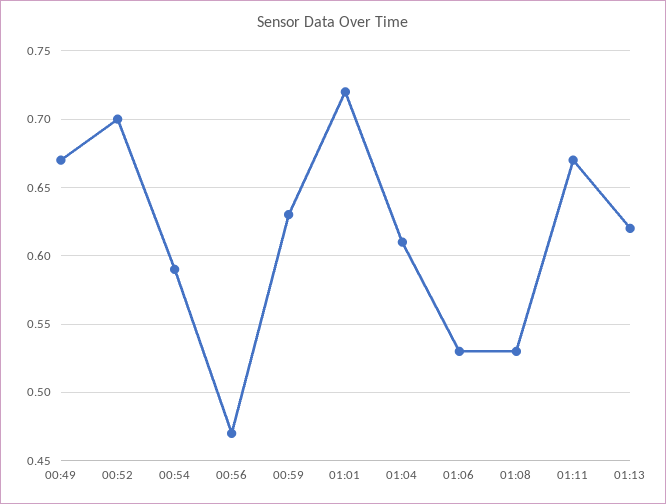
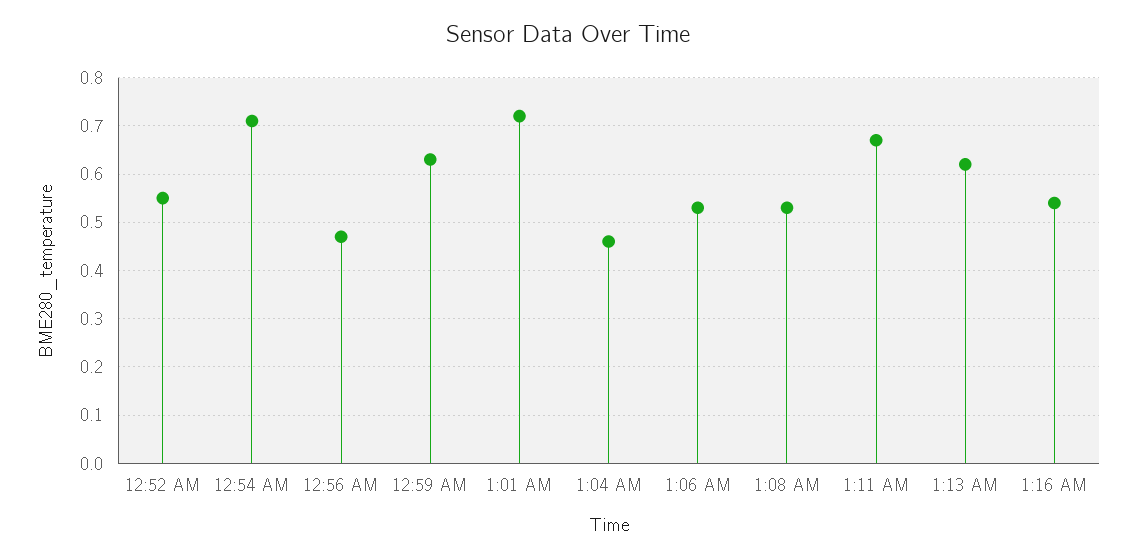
00:49: 0.67 -> none
00:52: 0.7 -> 0.55
00:54: 0.59 -> 0.7
01:04: 0.61 -> 0.45
1:16 AM: none -> 0.55

